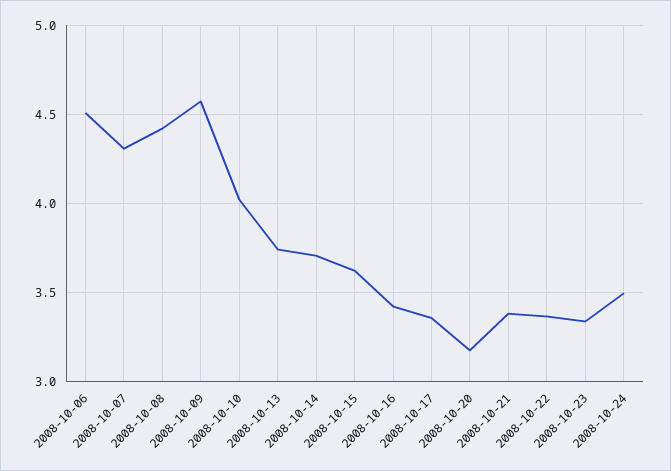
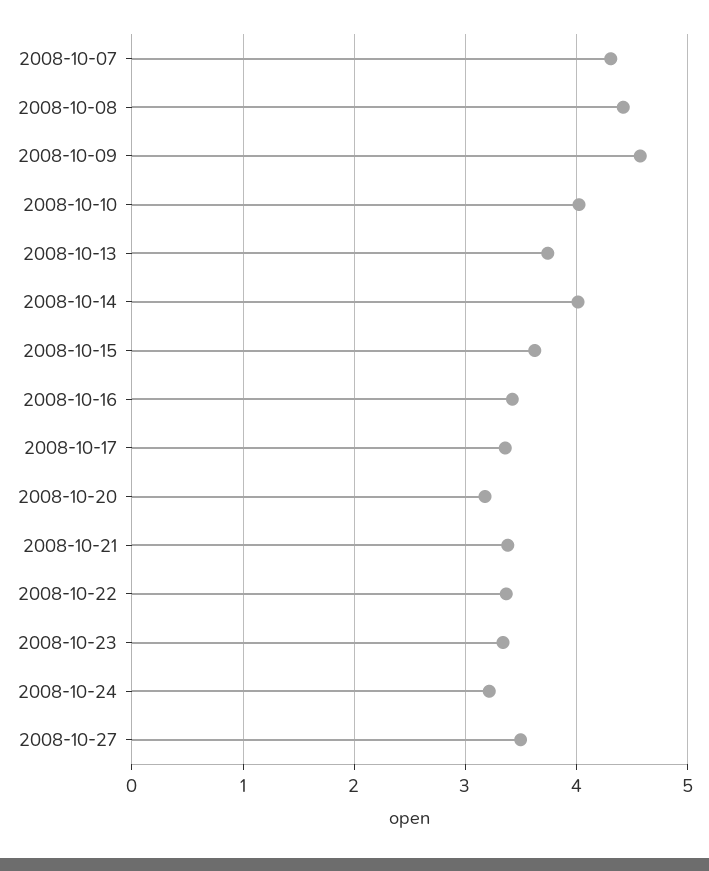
2008-10-06: 4.5 -> none
2008-10-14: 3.7 -> 4
2008-10-24: 3.5 -> 3.2
2008-10-27: none -> 3.5

